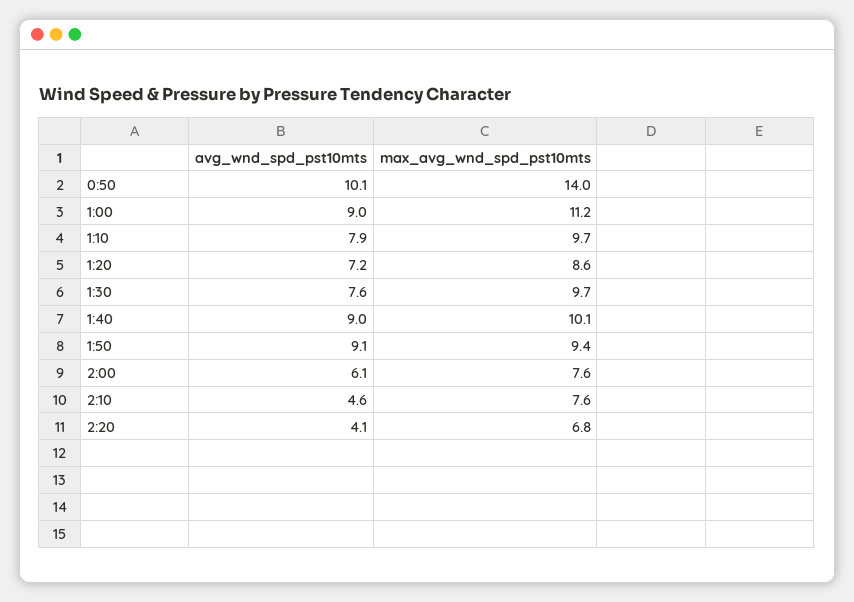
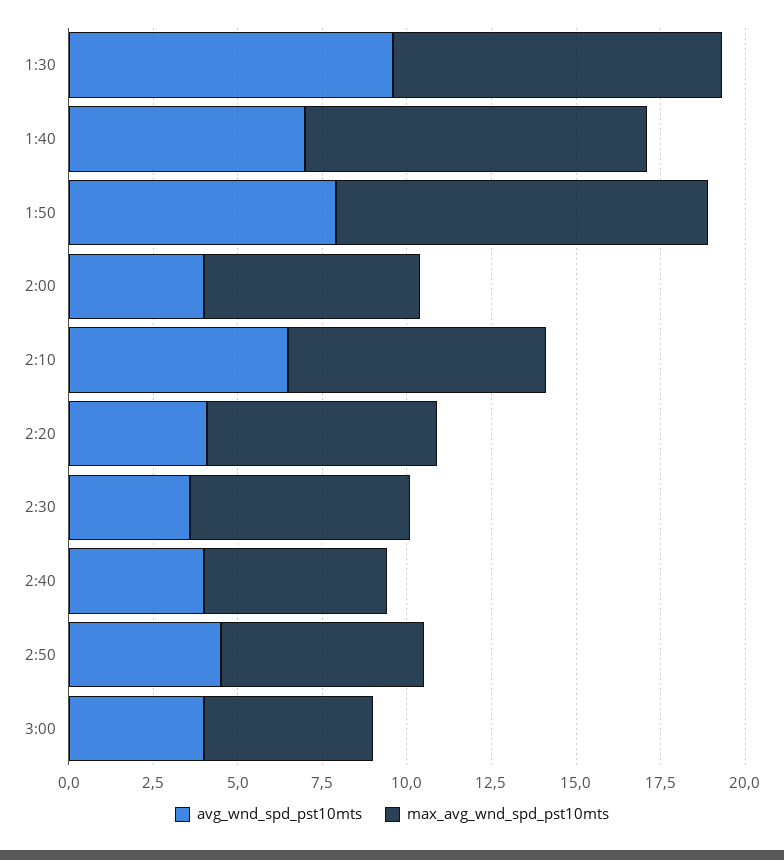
avg_wnd_spd_pst10mts, 0:50: 10.1 -> none
max_avg_wnd_spd_pst10mts, 0:50: 14 -> none
avg_wnd_spd_pst10mts, 1:00: 9 -> none
max_avg_wnd_spd_pst10mts, 1:00: 11.2 -> none
avg_wnd_spd_pst10mts, 1:10: 7.9 -> none
max_avg_wnd_spd_pst10mts, 1:10: 9.7 -> none
avg_wnd_spd_pst10mts, 1:20: 7.2 -> none
max_avg_wnd_spd_pst10mts, 1:20: 8.6 -> none
avg_wnd_spd_pst10mts, 1:30: 7.6 -> 9.5
avg_wnd_spd_pst10mts, 1:40: 9 -> 7
avg_wnd_spd_pst10mts, 1:50: 9.1 -> 8
max_avg_wnd_spd_pst10mts, 1:50: 9.4 -> 11
avg_wnd_spd_pst10mts, 2:00: 6.1 -> 4
max_avg_wnd_spd_pst10mts, 2:00: 7.6 -> 6.5
avg_wnd_spd_pst10mts, 2:10: 4.6 -> 6.5
avg_wnd_spd_pst10mts, 2:30: none -> 3.5
max_avg_wnd_spd_pst10mts, 2:30: none -> 6.5
avg_wnd_spd_pst10mts, 2:40: none -> 4
max_avg_wnd_spd_pst10mts, 2:40: none -> 5.5
avg_wnd_spd_pst10mts, 2:50: none -> 4.5
max_avg_wnd_spd_pst10mts, 2:50: none -> 6
avg_wnd_spd_pst10mts, 3:00: none -> 4
max_avg_wnd_spd_pst10mts, 3:00: none -> 5

